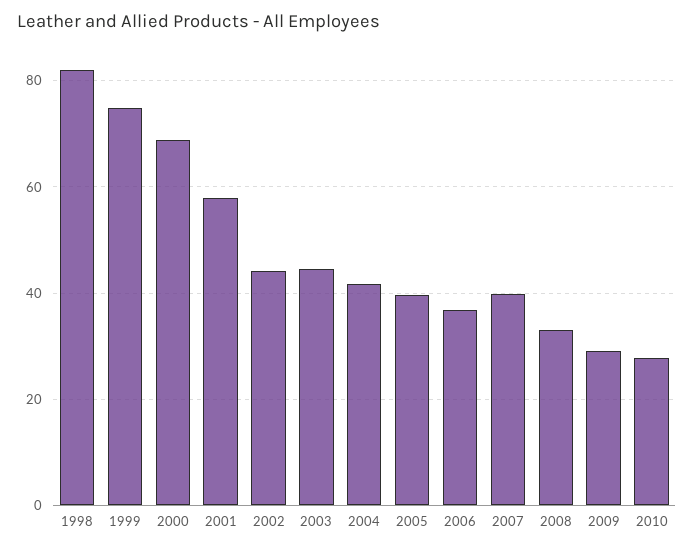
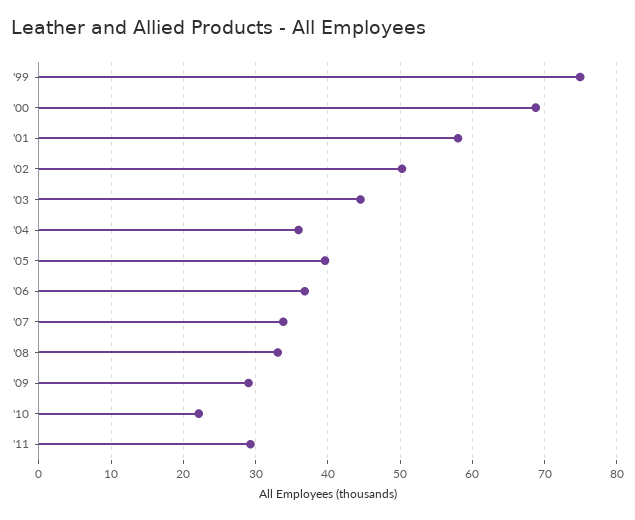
1998: 82 -> none
2002: 44 -> 50
2004: 42 -> 36
2007: 40 -> 34
2010: 28 -> 22
'11: none -> 29

